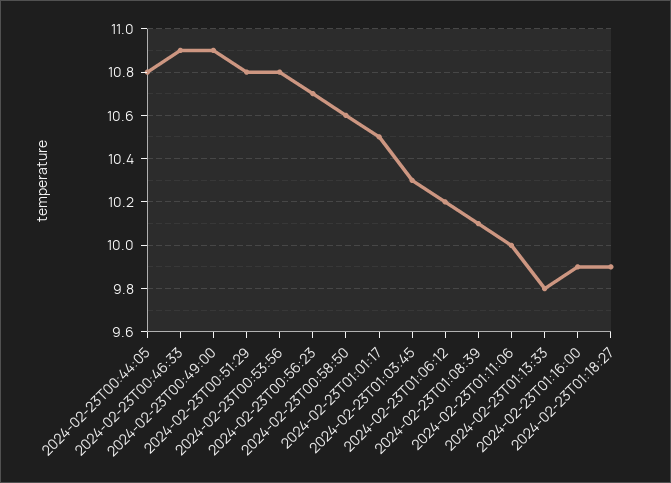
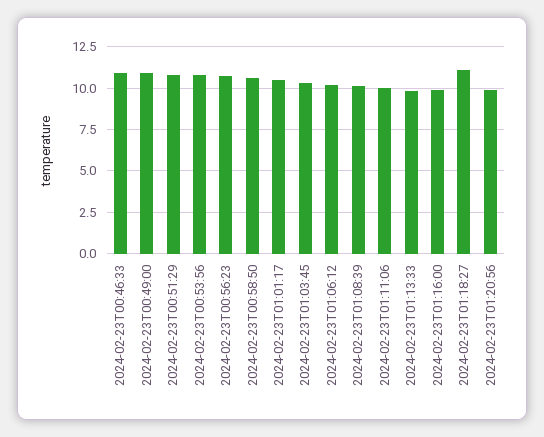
2024-02-23T00:44:05: 10.8 -> none
2024-02-23T01:18:27: 9.9 -> 11
2024-02-23T01:20:56: none -> 10

